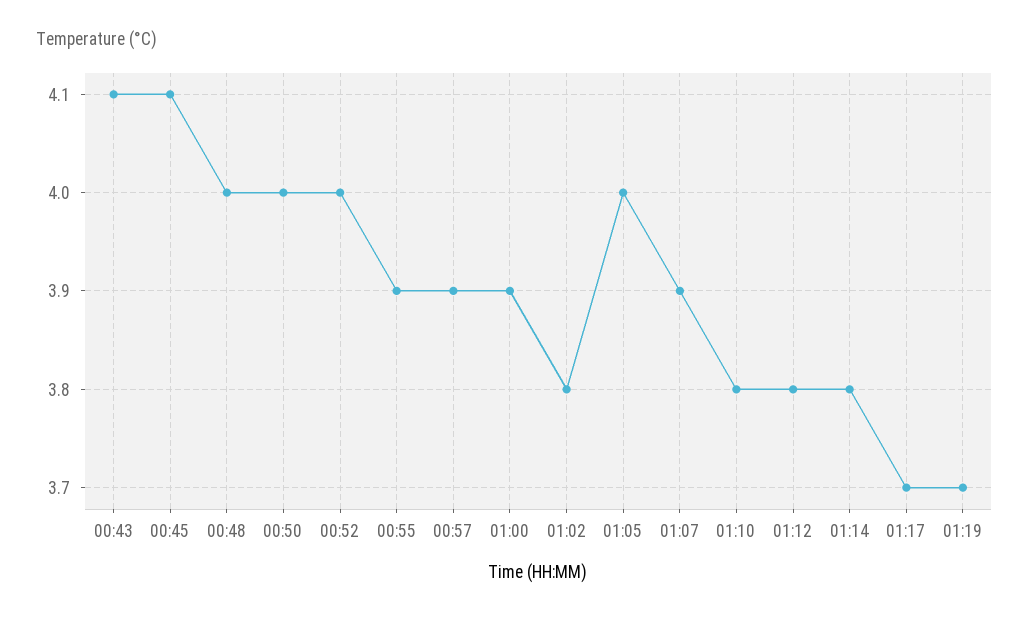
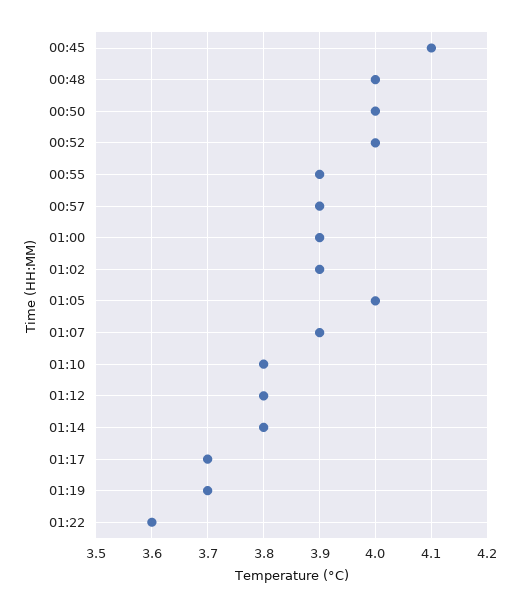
00:43: 4.1 -> none
01:02: 3.8 -> 3.9
01:22: none -> 3.6

